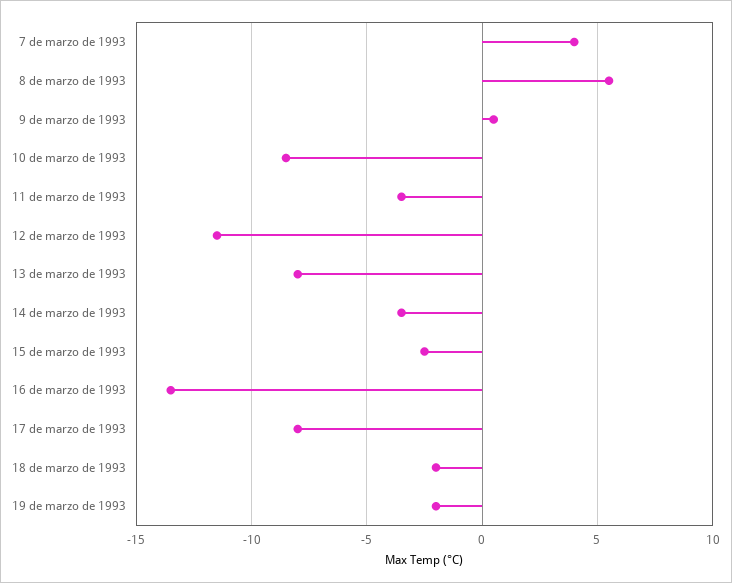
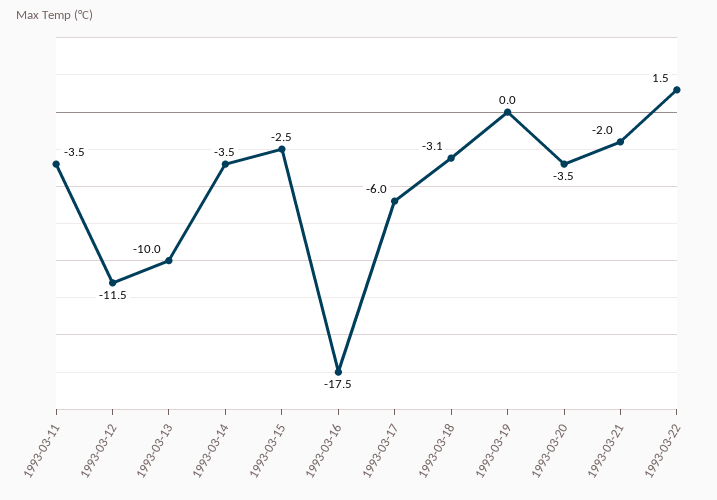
7 de marzo de 1993: 4 -> none
8 de marzo de 1993: 5.5 -> none
9 de marzo de 1993: 0.5 -> none
10 de marzo de 1993: -8.5 -> none
13 de marzo de 1993: -8 -> -10
16 de marzo de 1993: -13.5 -> -17.5
17 de marzo de 1993: -8 -> -6
18 de marzo de 1993: -2 -> -3.1
19 de marzo de 1993: -2 -> 0
1993-03-20: none -> -3.5
1993-03-21: none -> -2
1993-03-22: none -> 1.5

